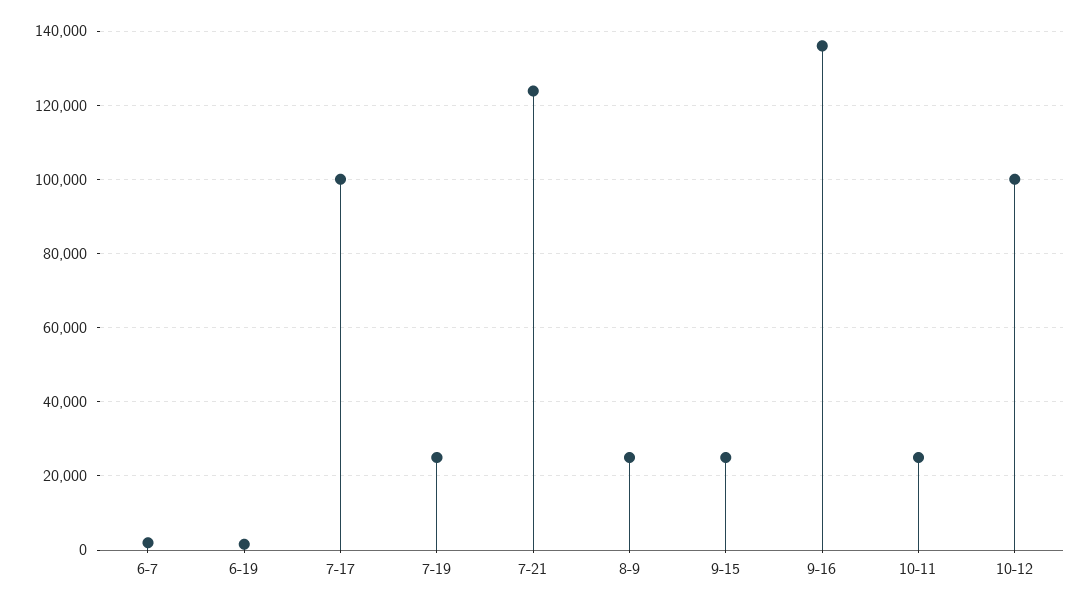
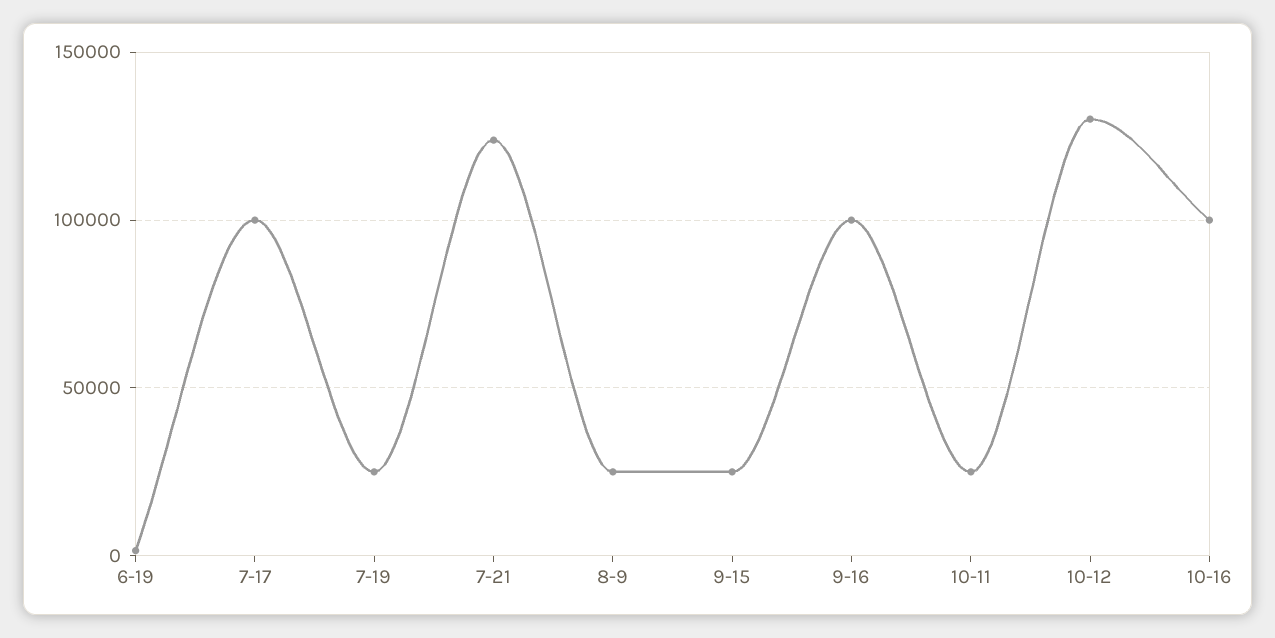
6-7: 2000 -> none
9-16: 136000 -> 100000
10-12: 100000 -> 130000
10-16: none -> 100000

